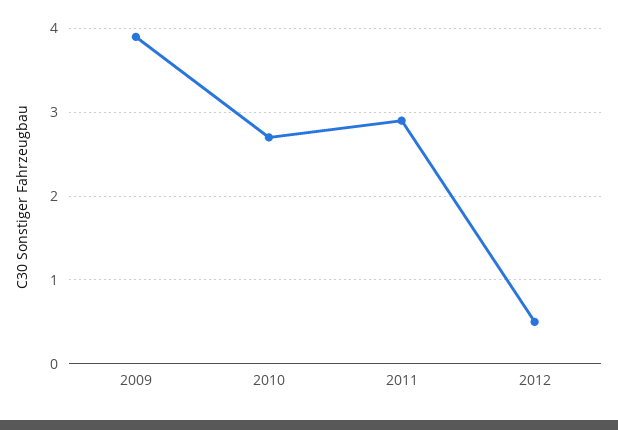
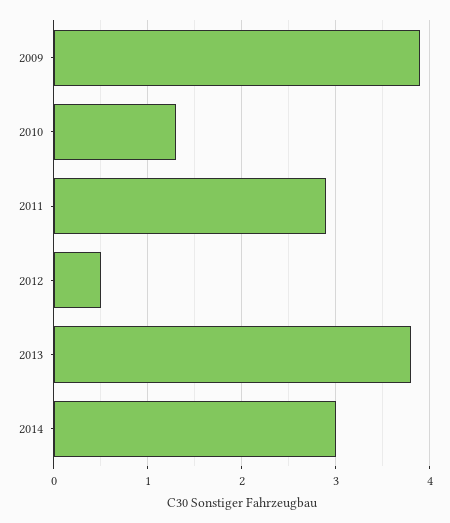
2010: 2.7 -> 1.3
2013: none -> 3.8
2014: none -> 3

